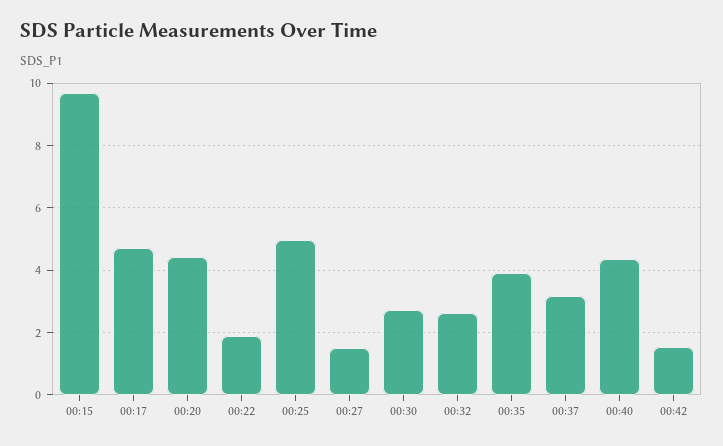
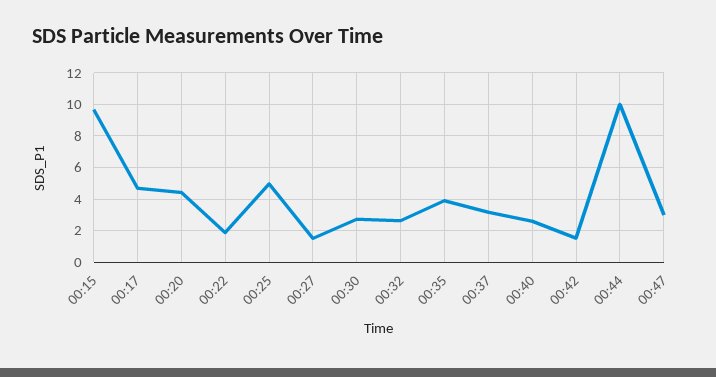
00:40: 4.4 -> 2.5
00:44: none -> 10
00:47: none -> 3

